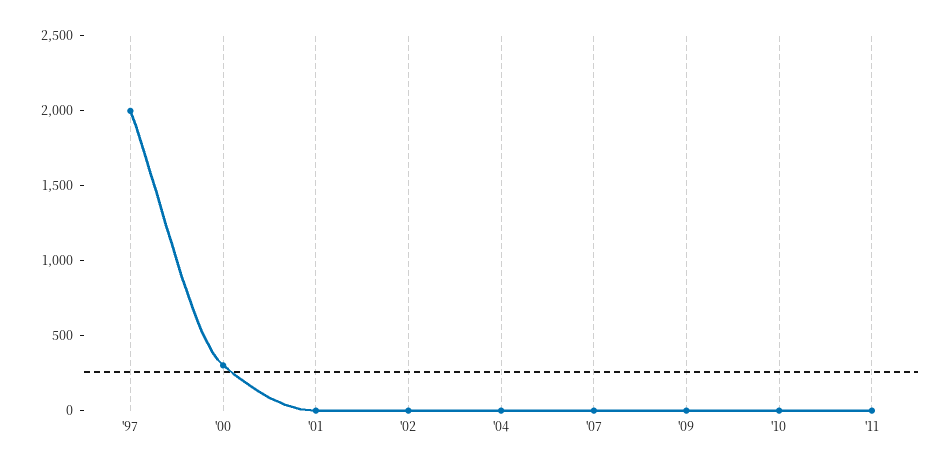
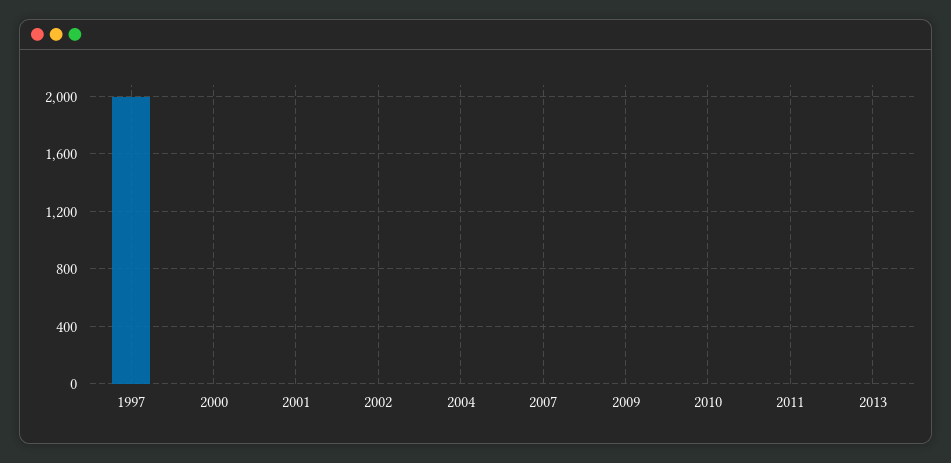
'00: 300 -> 0
2013: none -> 0

